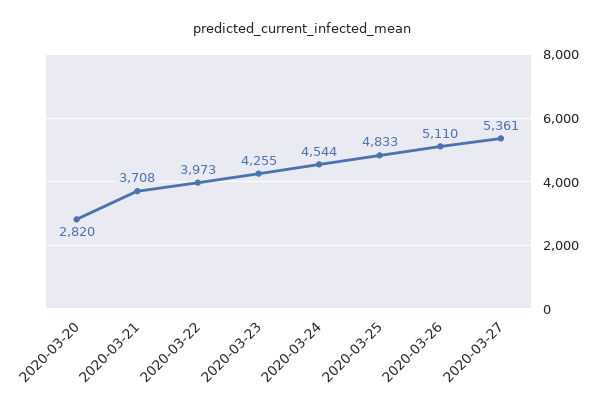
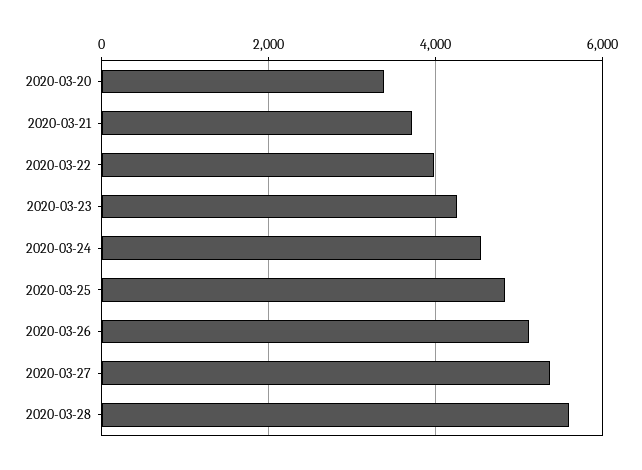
2020-03-20: 2820 -> 3400
2020-03-28: none -> 5600

